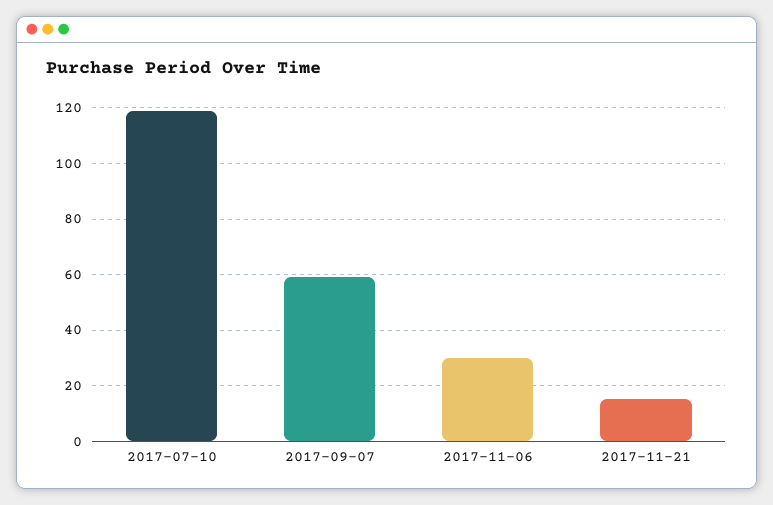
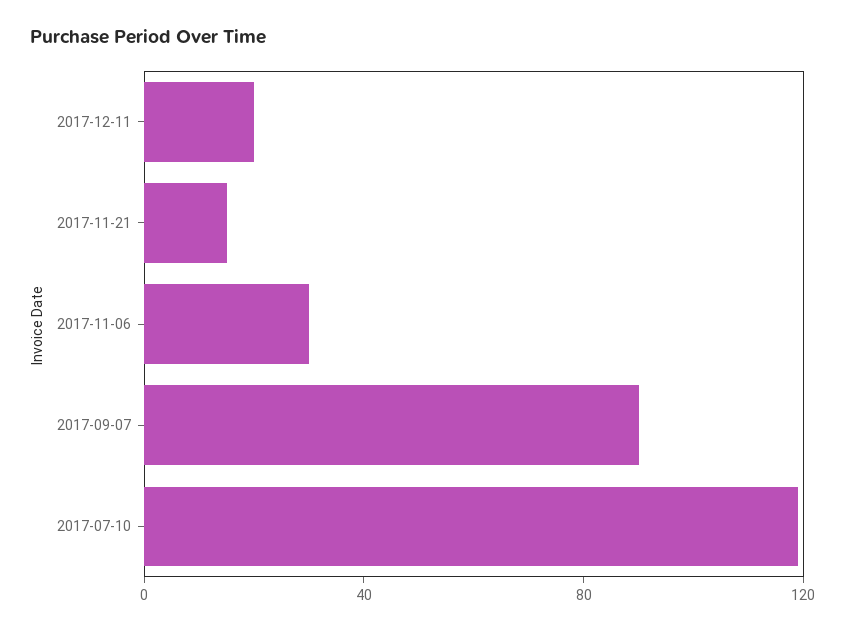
2017-09-07: 60 -> 90
2017-12-11: none -> 20

